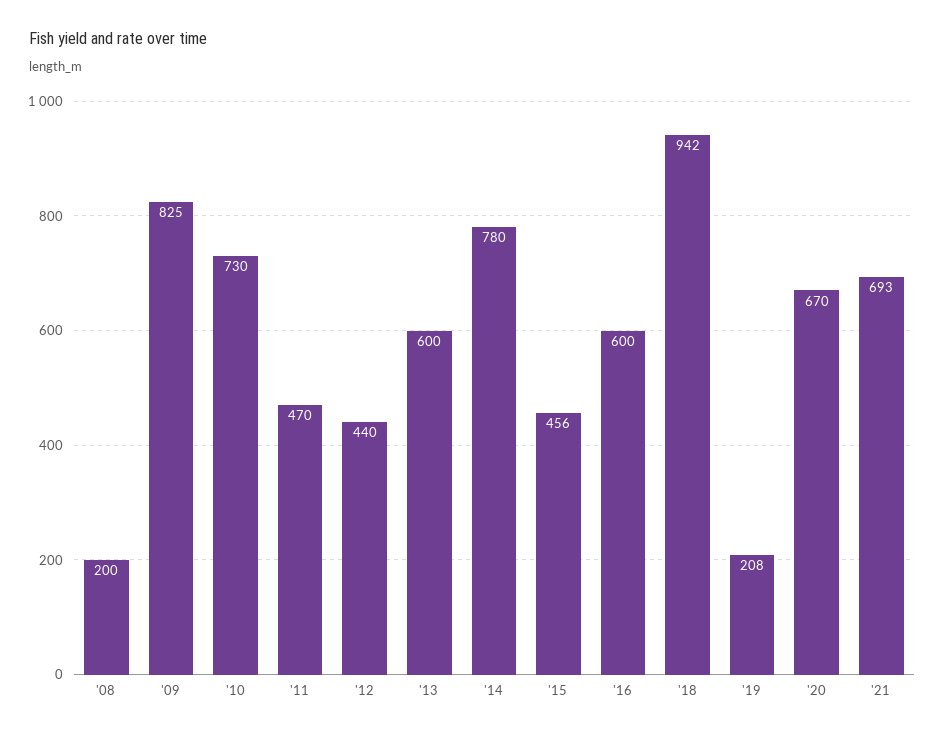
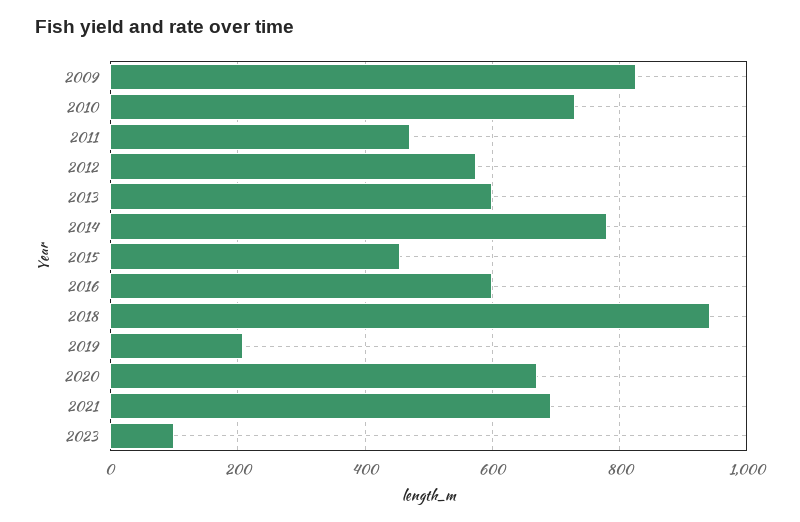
'08: 200 -> none
'12: 440 -> 580
2023: none -> 100

